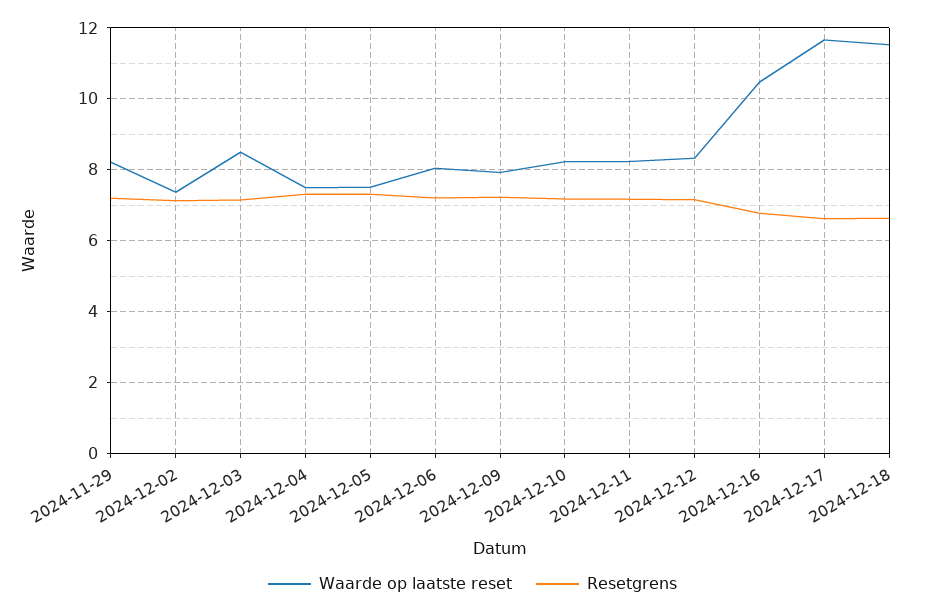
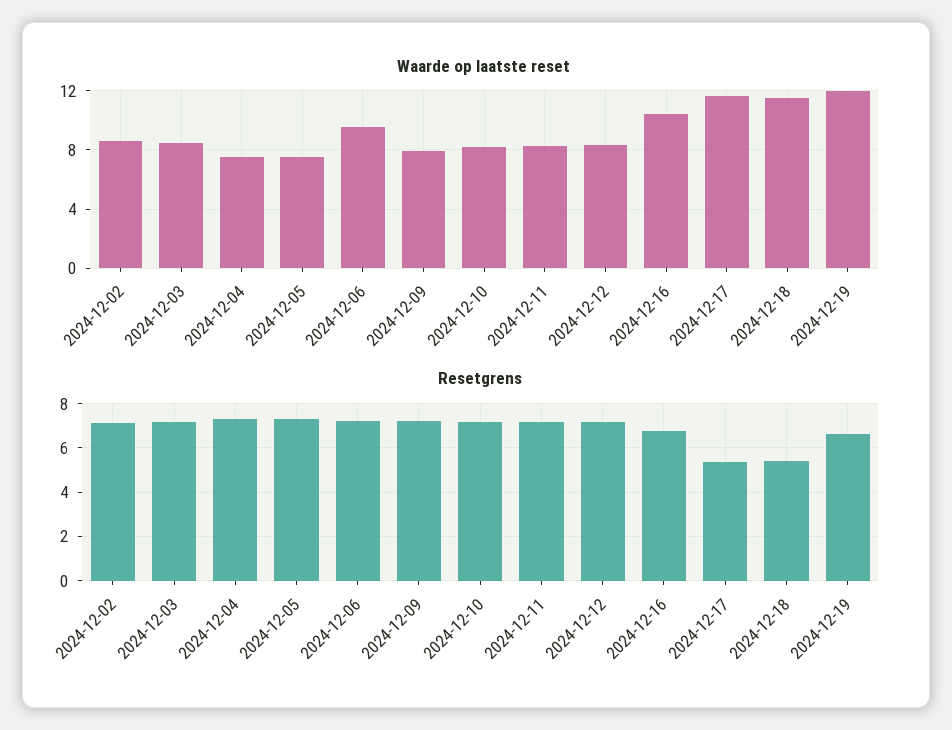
Waarde op laatste reset, 2024-11-29: 8.2 -> none
Resetgrens, 2024-11-29: 7.2 -> none
Waarde op laatste reset, 2024-12-02: 7.4 -> 8.5
Waarde op laatste reset, 2024-12-06: 8 -> 9.5
Resetgrens, 2024-12-17: 6.6 -> 5.5
Resetgrens, 2024-12-18: 6.6 -> 5.5
Waarde op laatste reset, 2024-12-19: none -> 12
Resetgrens, 2024-12-19: none -> 6.5

